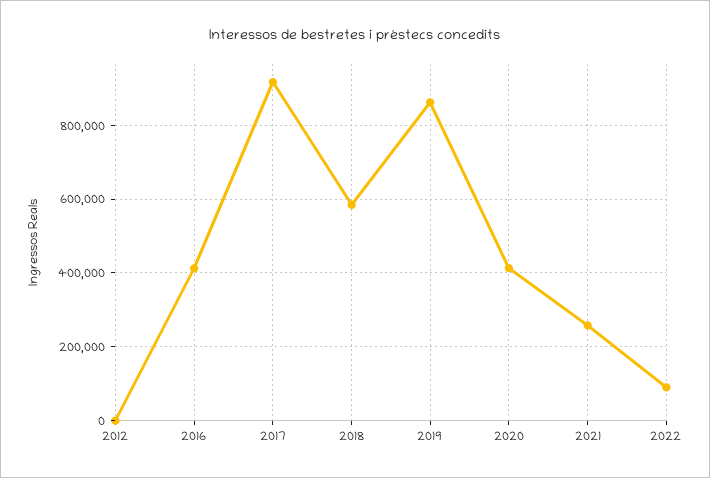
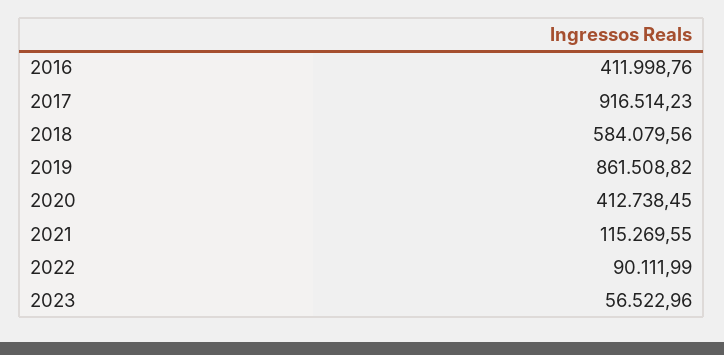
2012: 0 -> none
2021: 260000 -> 115269.55
2023: none -> 56522.96

